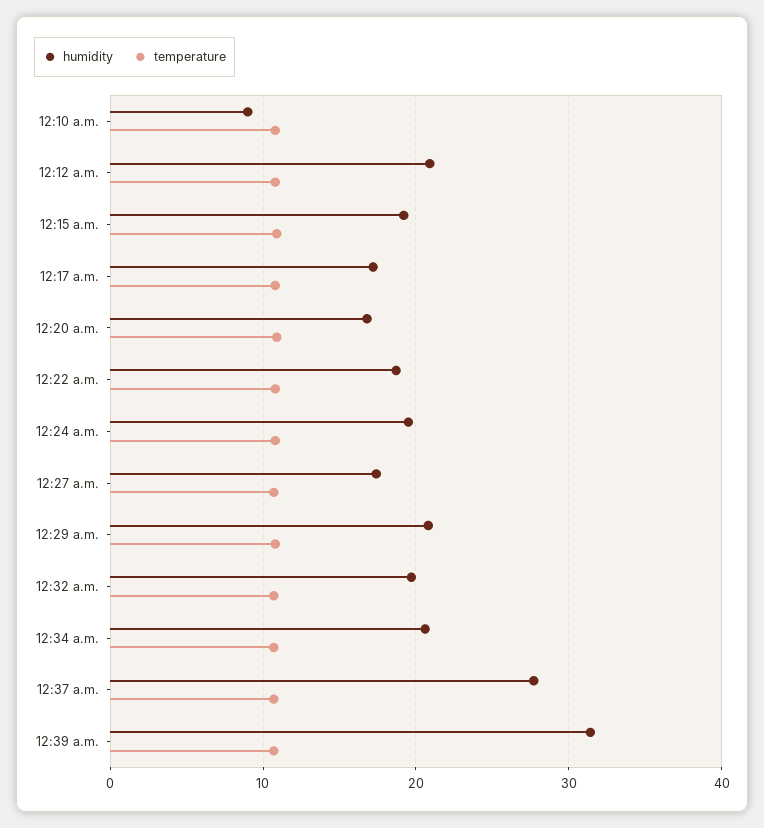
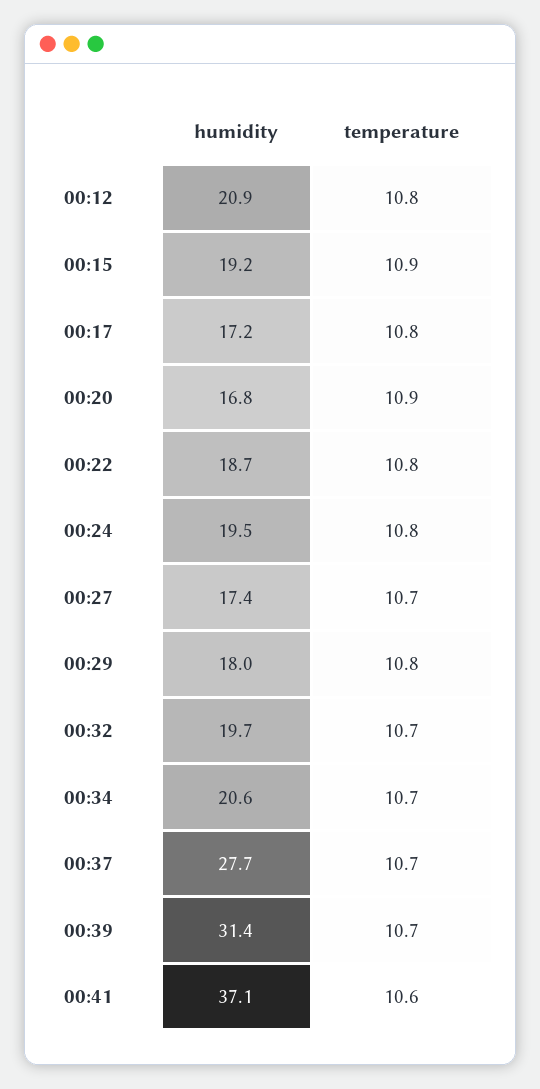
humidity, 12:10 a.m.: 9 -> none
temperature, 12:10 a.m.: 11 -> none
humidity, 12:29 a.m.: 21 -> 18
humidity, 00:41: none -> 37.1
temperature, 00:41: none -> 10.6

